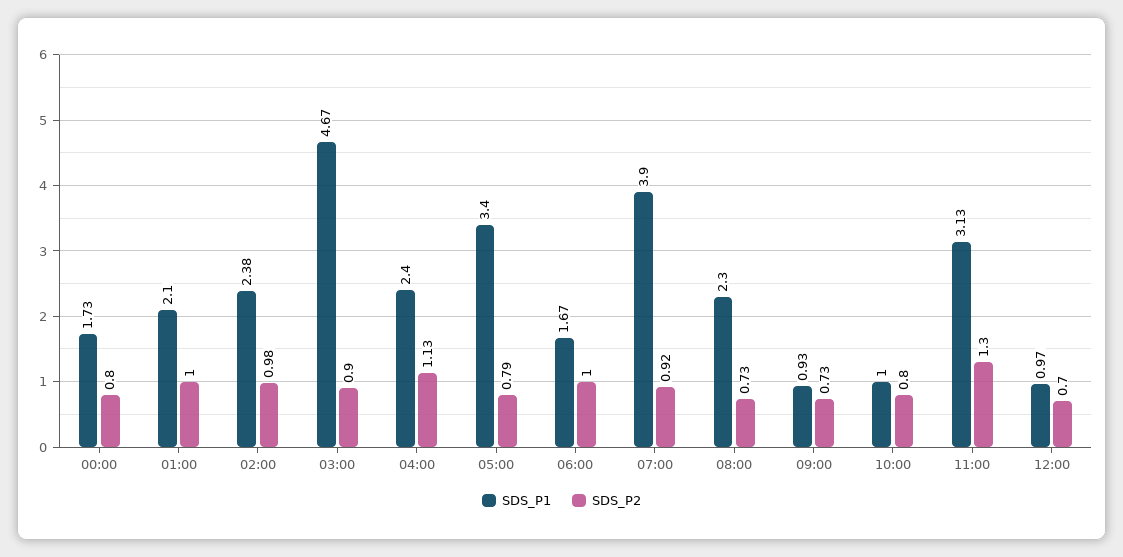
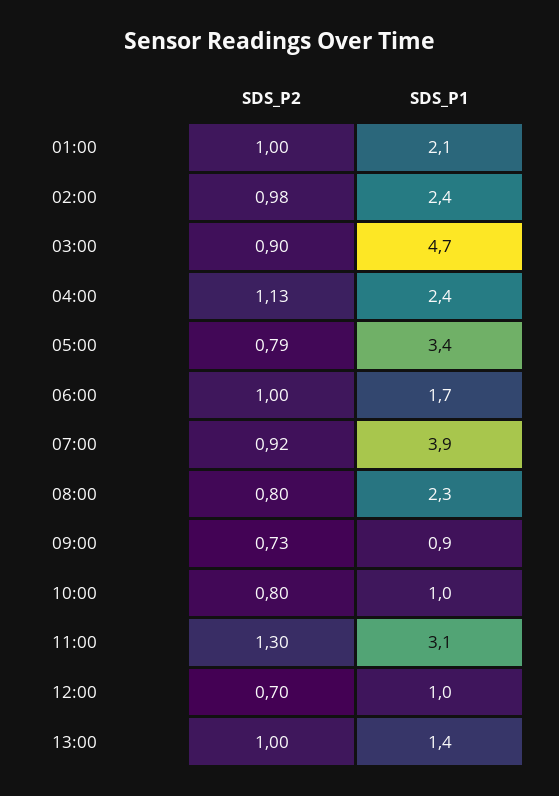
SDS_P1, 00:00: 1.73 -> none
SDS_P2, 00:00: 0.8 -> none
SDS_P2, 08:00: 0.73 -> 0.8
SDS_P2, 13:00: none -> 1
SDS_P1, 13:00: none -> 1.4

